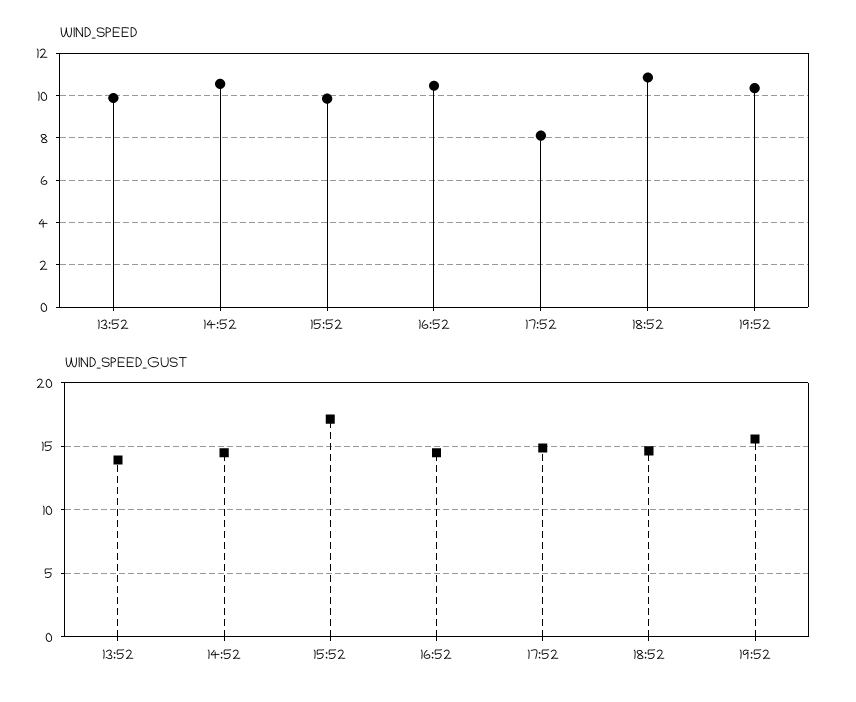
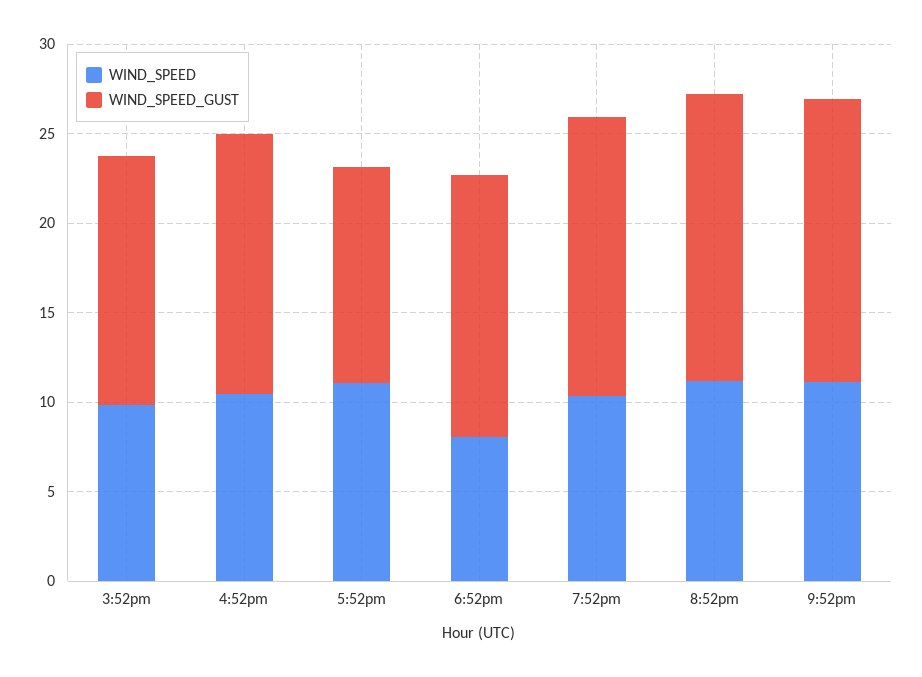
WIND_SPEED, 13:52: 10 -> none
WIND_SPEED, 14:52: 10.5 -> none
WIND_SPEED, 17:52: 8 -> 11
WIND_SPEED, 18:52: 11 -> 8
WIND_SPEED_GUST, 13:52: 14 -> none
WIND_SPEED_GUST, 14:52: 14.5 -> none
WIND_SPEED_GUST, 15:52: 17 -> 14
WIND_SPEED_GUST, 17:52: 15 -> 12
WIND_SPEED, 8:52pm: none -> 11
WIND_SPEED_GUST, 8:52pm: none -> 16
WIND_SPEED, 9:52pm: none -> 11
WIND_SPEED_GUST, 9:52pm: none -> 16

